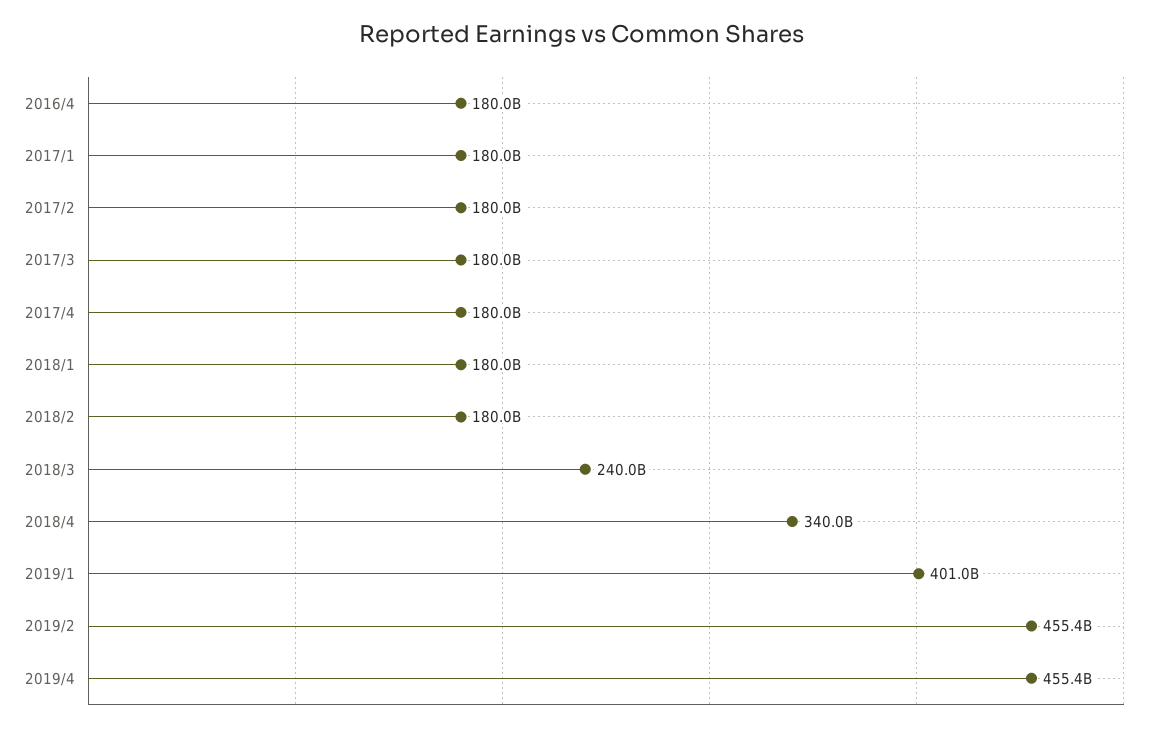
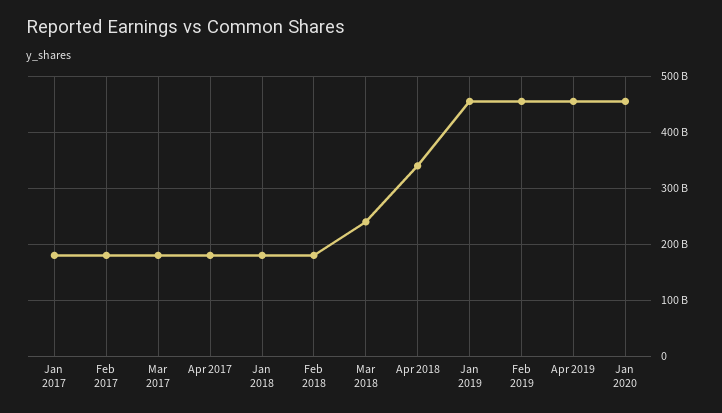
2016/4: 180000000000 -> none
2019/1: 401000000000 -> 460000000000
Jan 2020: none -> 460000000000

